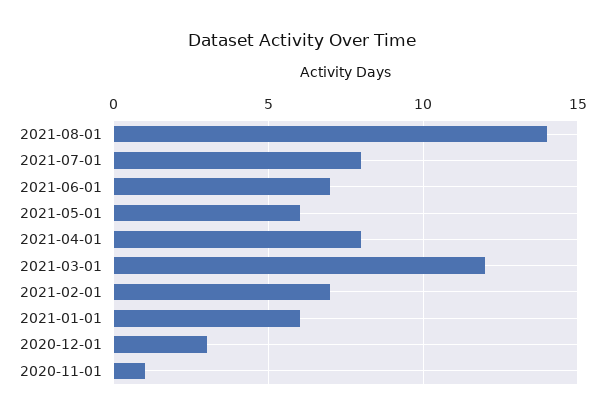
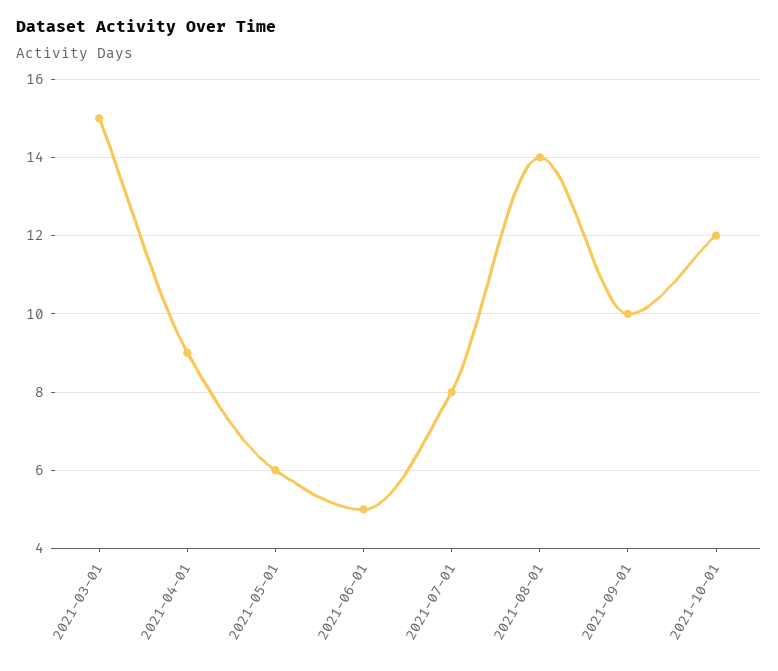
2021-06-01: 7 -> 5
2021-04-01: 8 -> 9
2021-03-01: 12 -> 15
2021-02-01: 7 -> none
2021-01-01: 6 -> none
2020-12-01: 3 -> none
2020-11-01: 1 -> none
2021-09-01: none -> 10
2021-10-01: none -> 12

